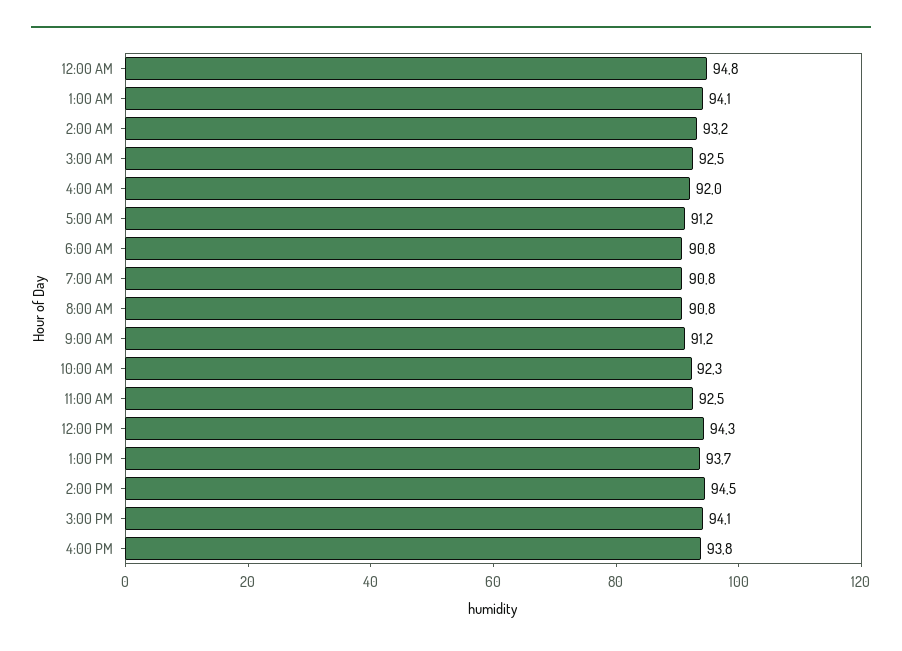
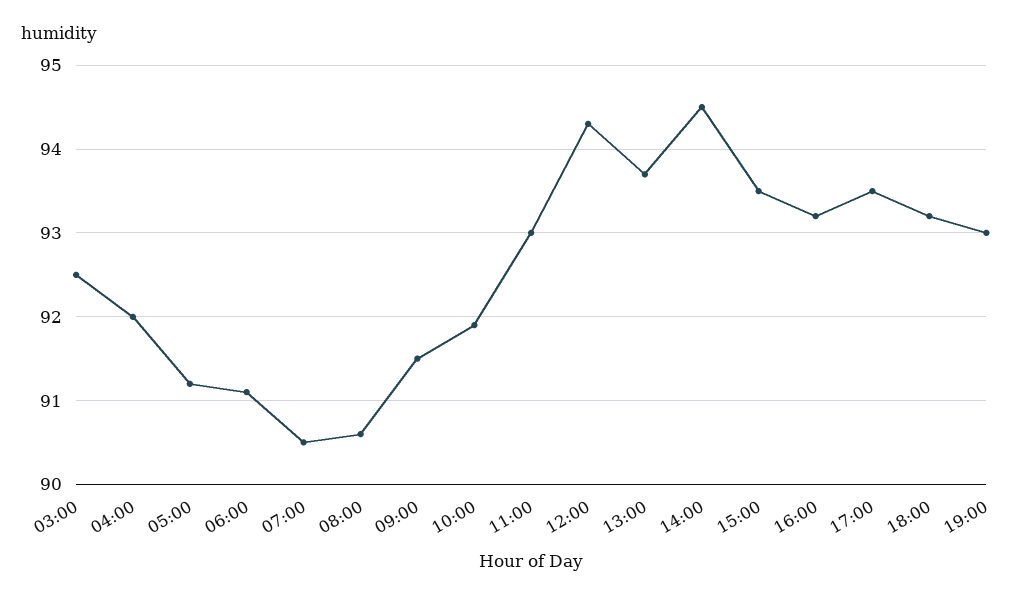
12:00 AM: 94.8 -> none
1:00 AM: 94.1 -> none
2:00 AM: 93.2 -> none
6:00 AM: 90.8 -> 91.1
7:00 AM: 90.8 -> 90.5
8:00 AM: 90.8 -> 90.6
9:00 AM: 91.2 -> 91.5
10:00 AM: 92.3 -> 91.9
11:00 AM: 92.5 -> 93
3:00 PM: 94.1 -> 93.5
4:00 PM: 93.8 -> 93.2
17:00: none -> 93.5
18:00: none -> 93.2
19:00: none -> 93

